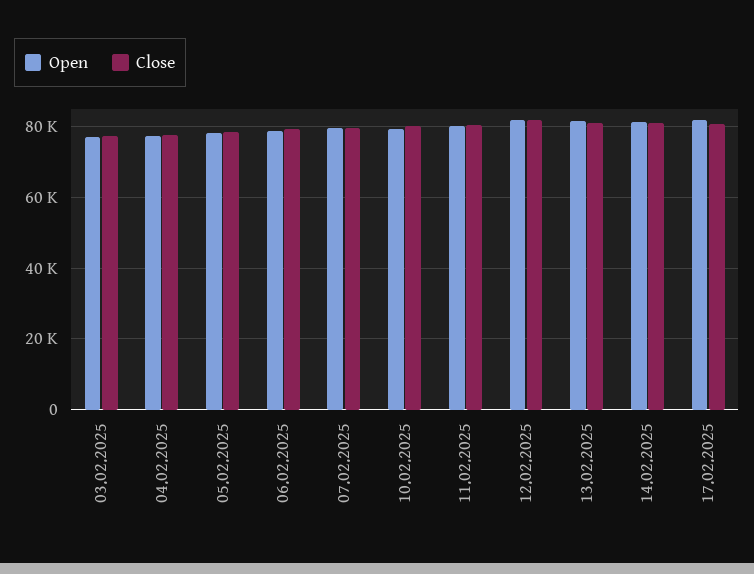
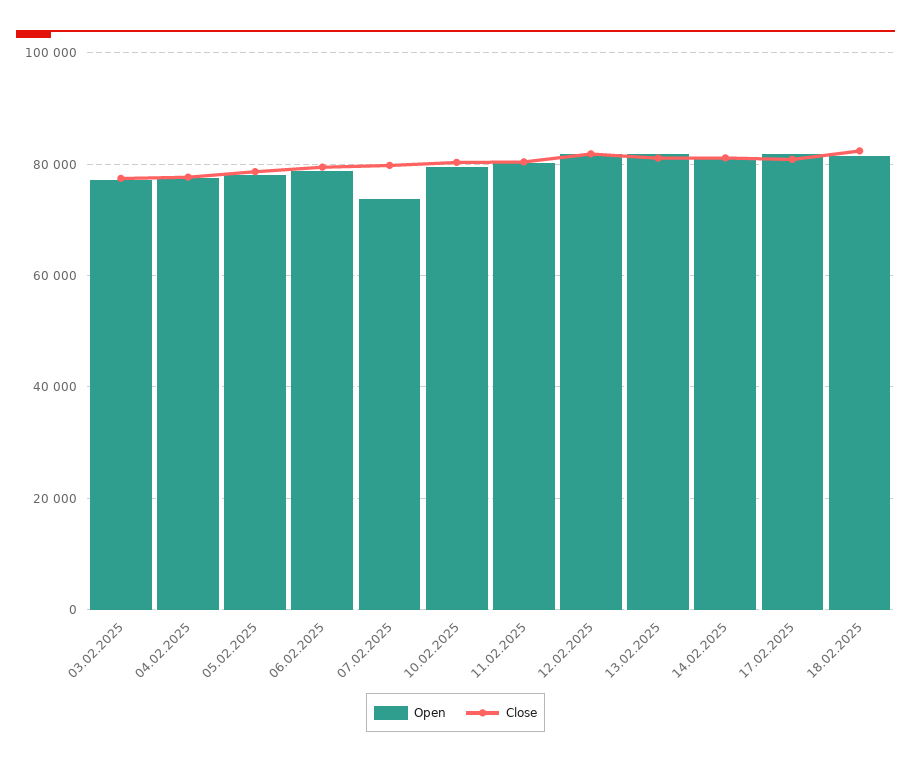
Open, 07.02.2025: 80000 -> 74000
Open, 18.02.2025: none -> 82000
Close, 18.02.2025: none -> 82000

